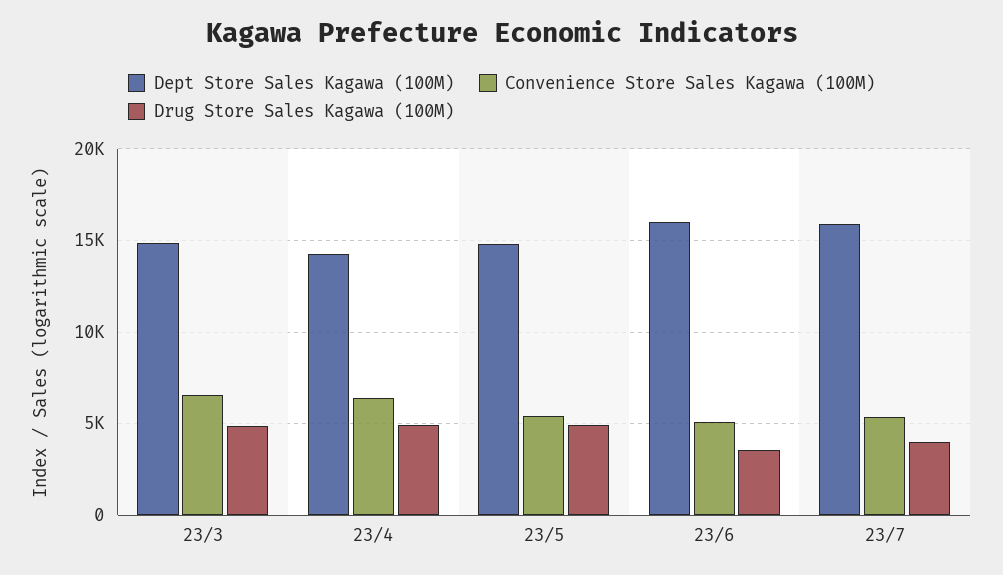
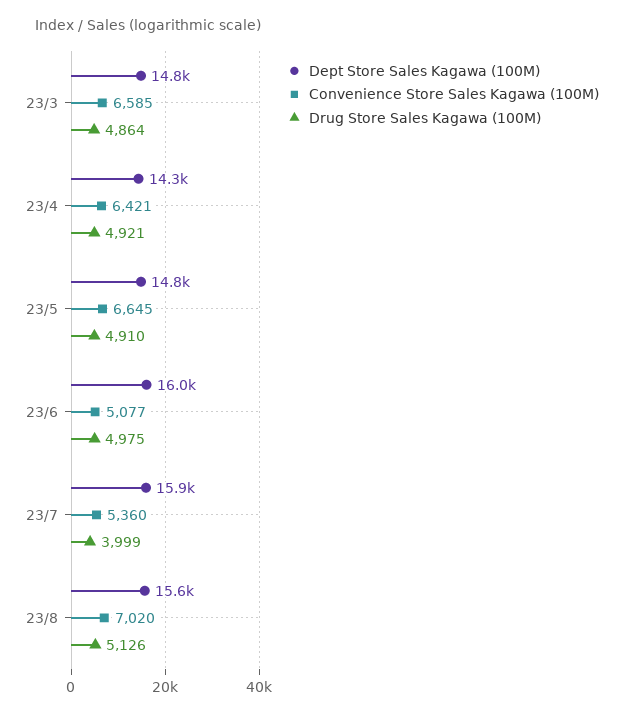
Convenience Store Sales Kagawa (100M), 23/5: 5500 -> 6645
Drug Store Sales Kagawa (100M), 23/6: 3500 -> 4975
Dept Store Sales Kagawa (100M), 23/8: none -> 15600
Convenience Store Sales Kagawa (100M), 23/8: none -> 7020
Drug Store Sales Kagawa (100M), 23/8: none -> 5126

